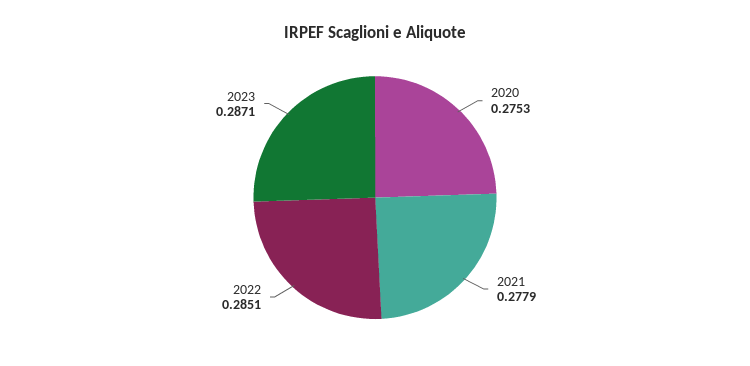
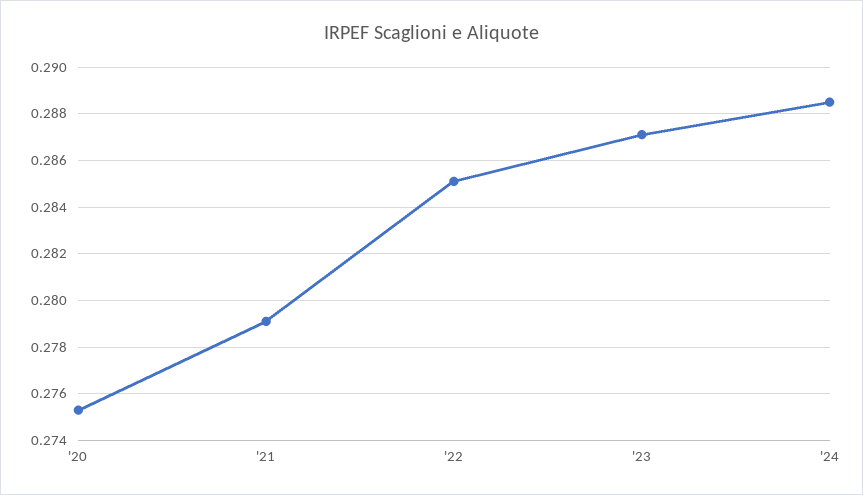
2021: 0.2779 -> 0.279
'24: none -> 0.2885

